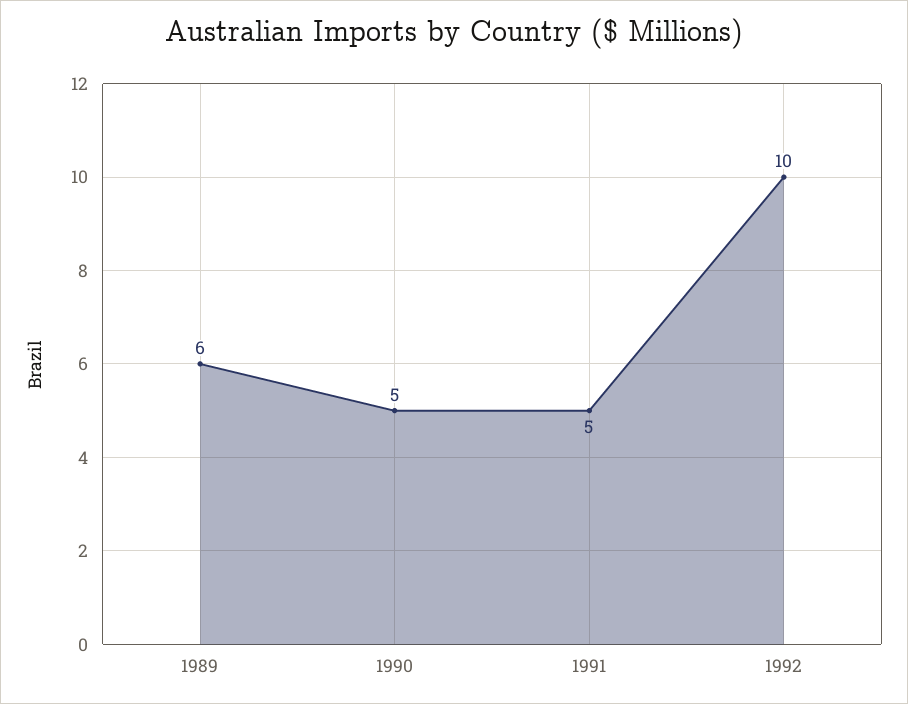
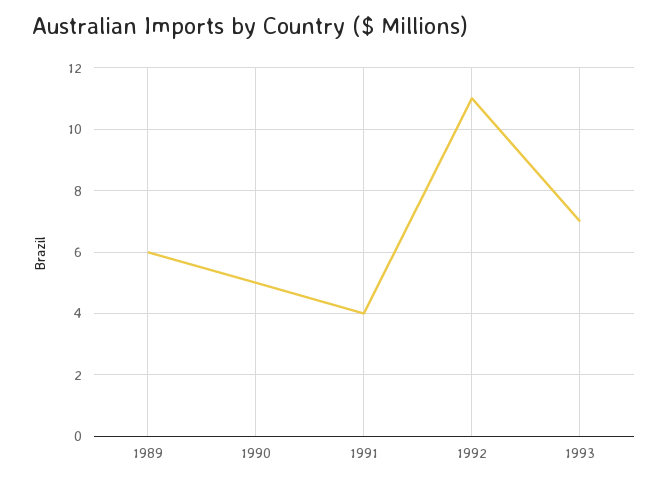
1991: 5 -> 4
1992: 10 -> 11
1993: none -> 7

